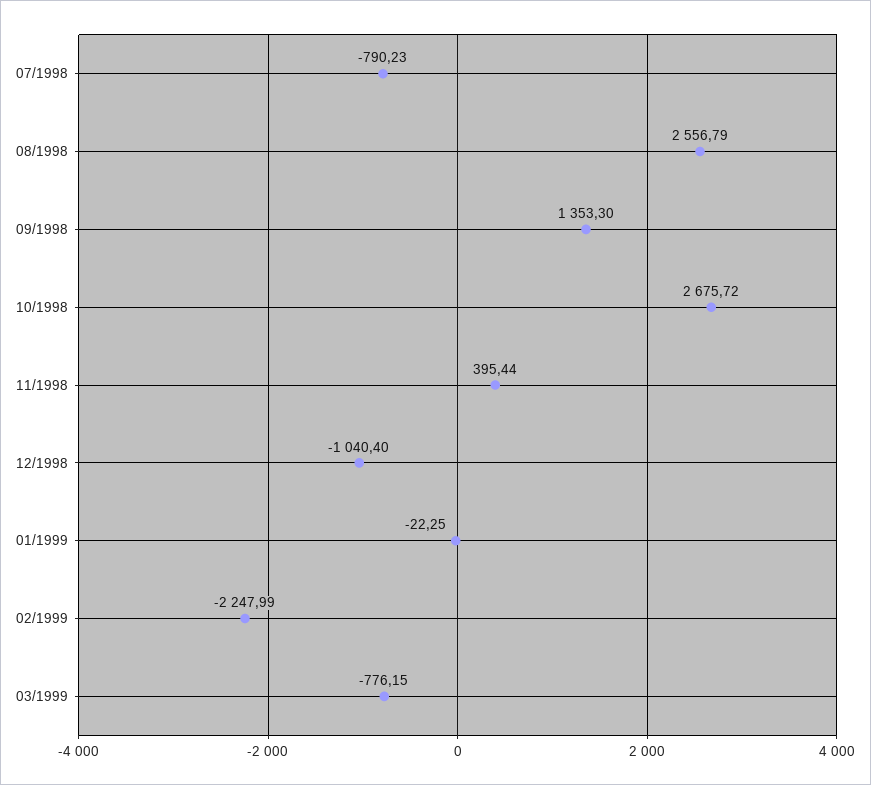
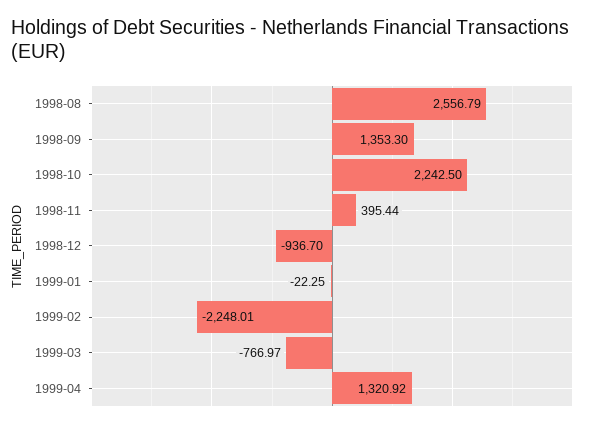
07/1998: -790.23 -> none
10/1998: 2675.72 -> 2242.5
12/1998: -1040.4 -> -936.7
02/1999: -2247.99 -> -2248.01
03/1999: -776.15 -> -766.97
1999-04: none -> 1320.92

